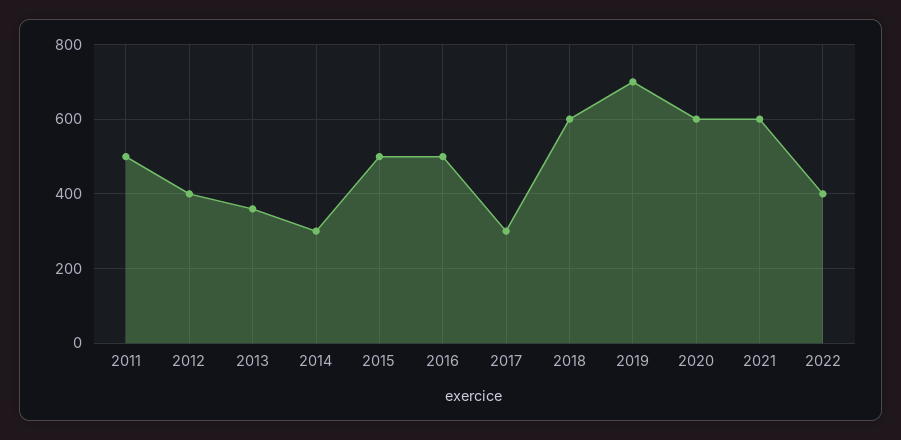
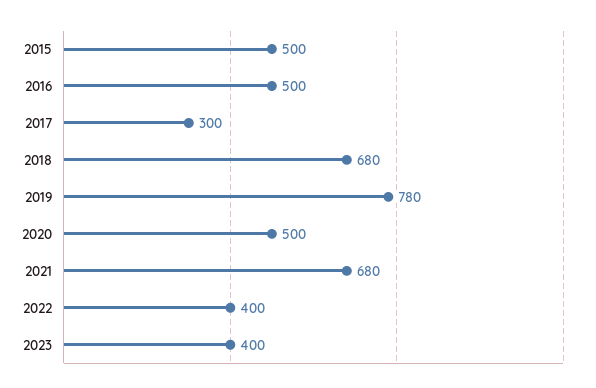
2011: 500 -> none
2012: 400 -> none
2013: 360 -> none
2014: 300 -> none
2018: 600 -> 680
2019: 700 -> 780
2020: 600 -> 500
2021: 600 -> 680
2023: none -> 400

